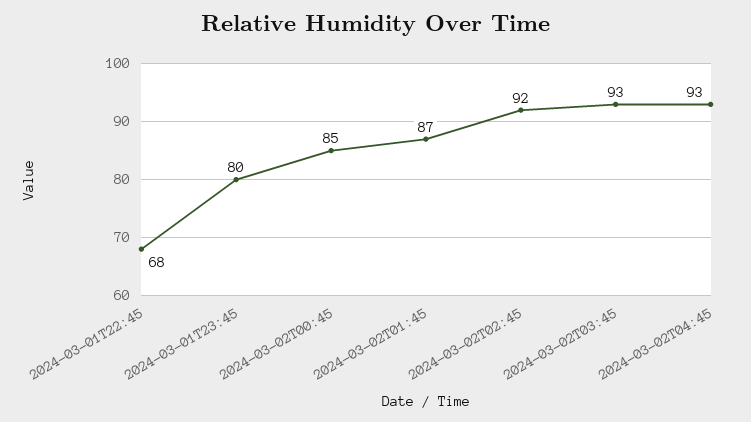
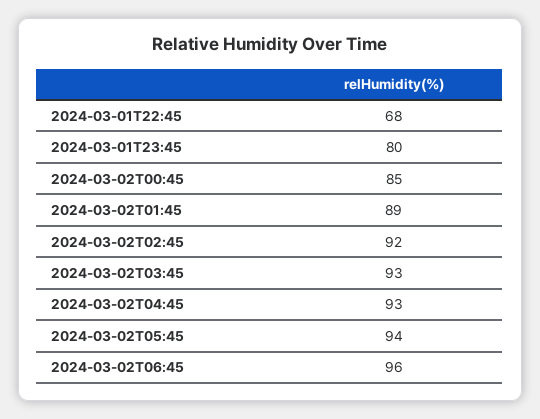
2024-03-02T01:45: 87 -> 89
2024-03-02T05:45: none -> 94
2024-03-02T06:45: none -> 96

